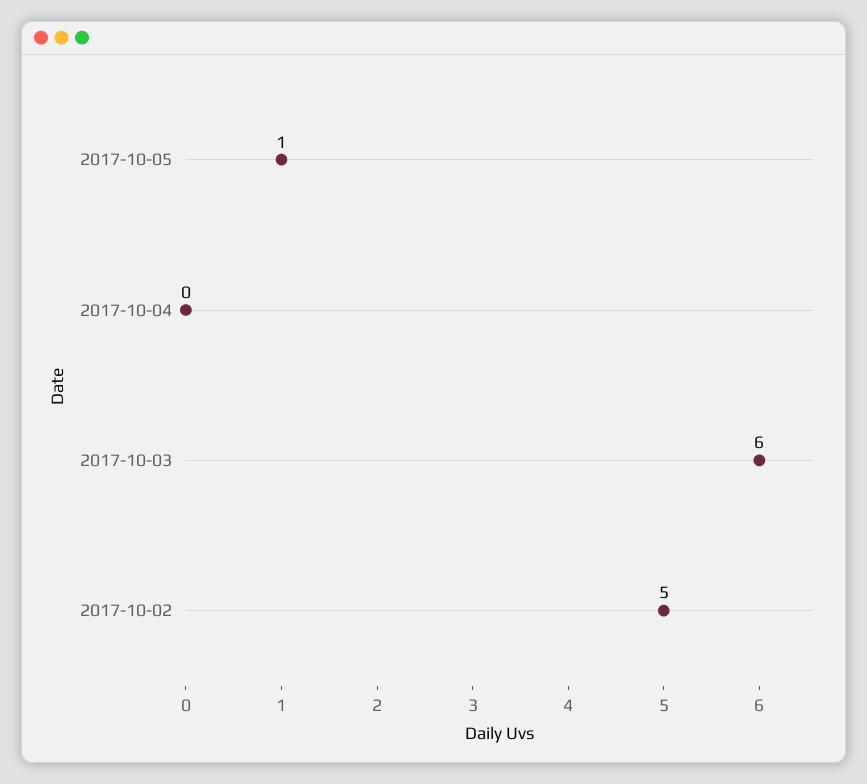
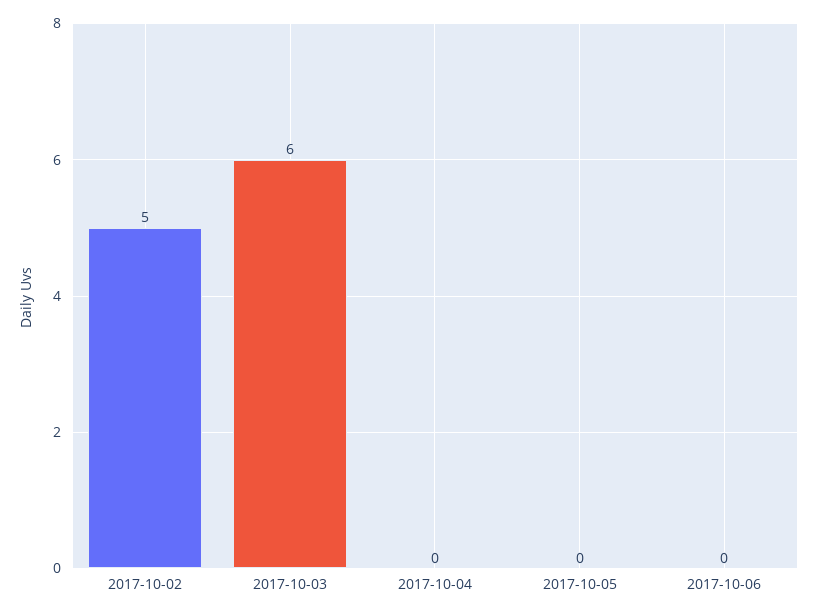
2017-10-05: 1 -> 0
2017-10-06: none -> 0

